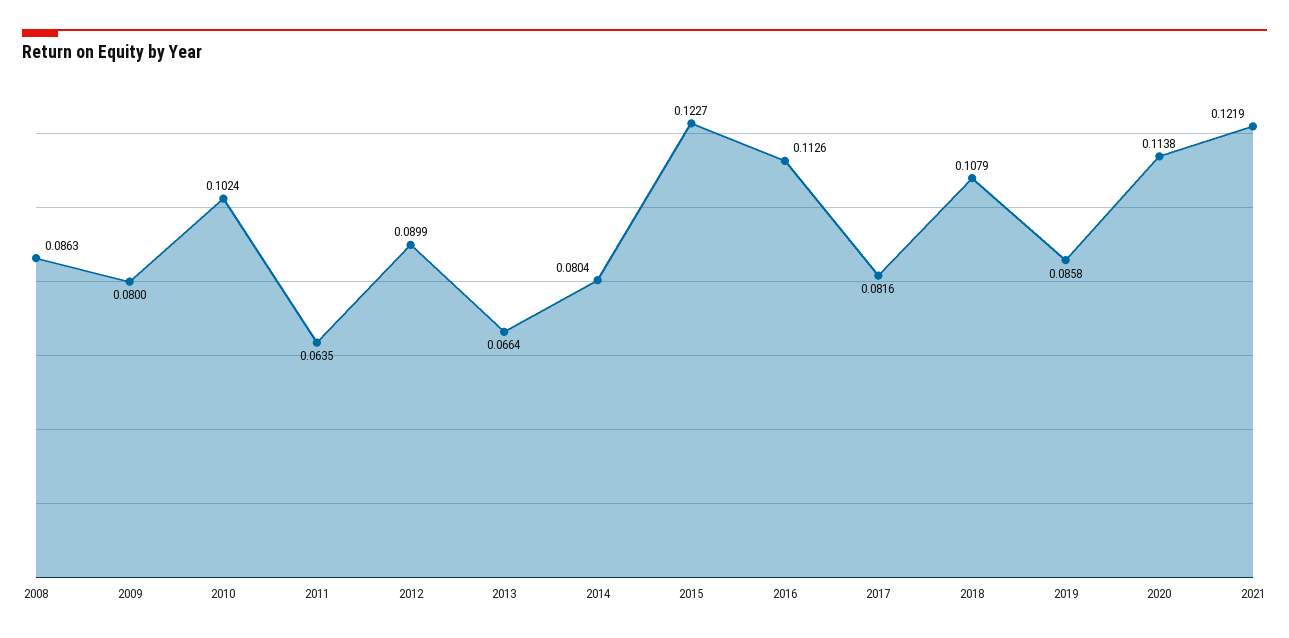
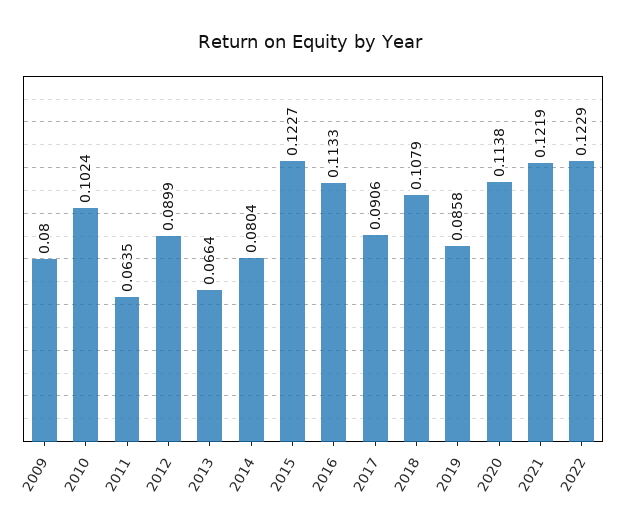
2008: 0.0863 -> none
2016: 0.1126 -> 0.1133
2017: 0.0816 -> 0.0906
2022: none -> 0.1229

